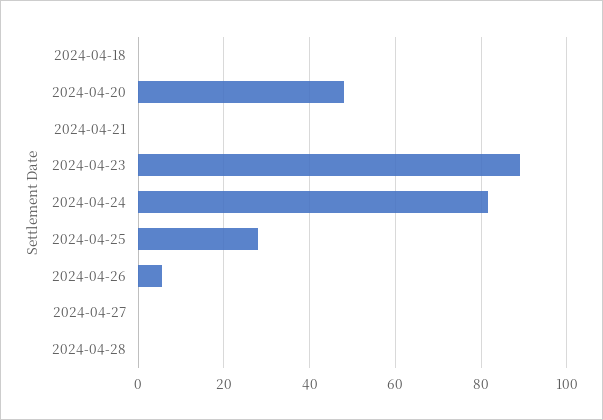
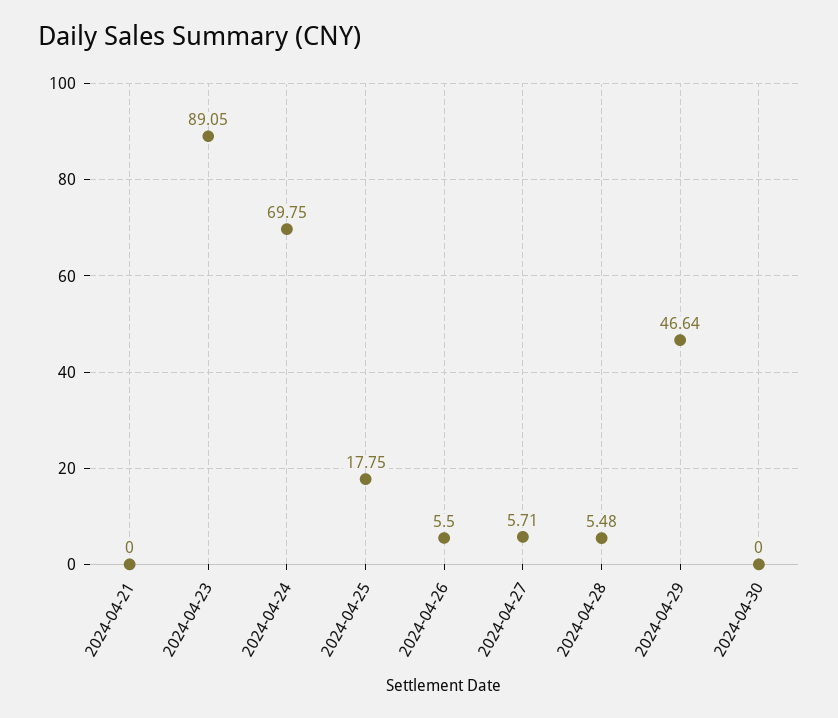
2024-04-18: 0 -> none
2024-04-20: 48 -> none
2024-04-24: 82 -> 69.75
2024-04-25: 28 -> 17.75
2024-04-27: 0 -> 5.71
2024-04-28: 0 -> 5.48
2024-04-29: none -> 46.64
2024-04-30: none -> 0

